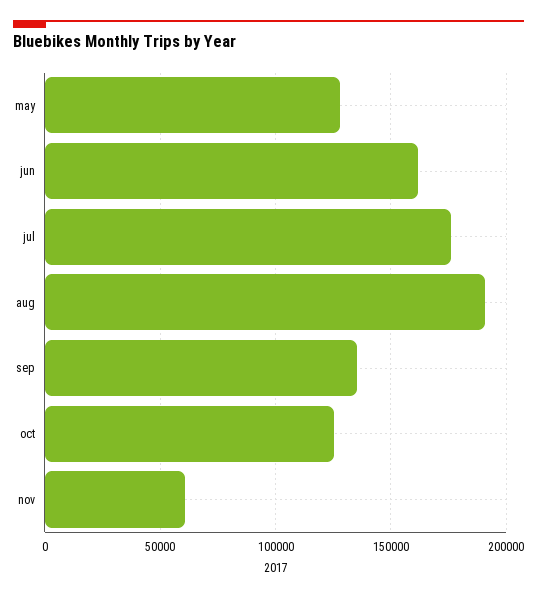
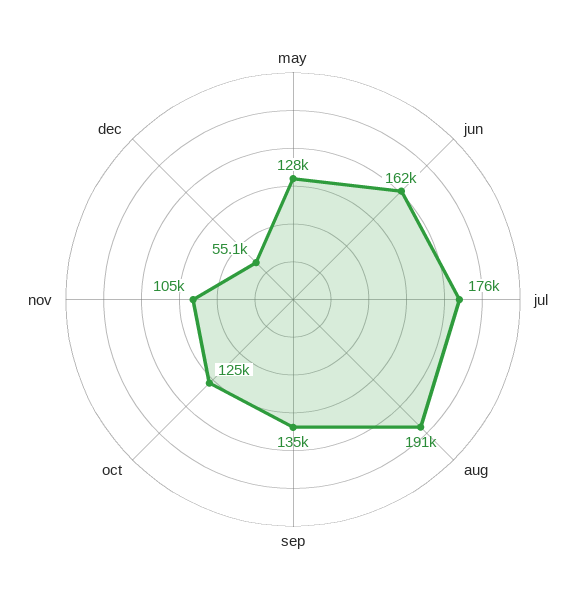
nov: 60000 -> 105000
dec: none -> 55100

